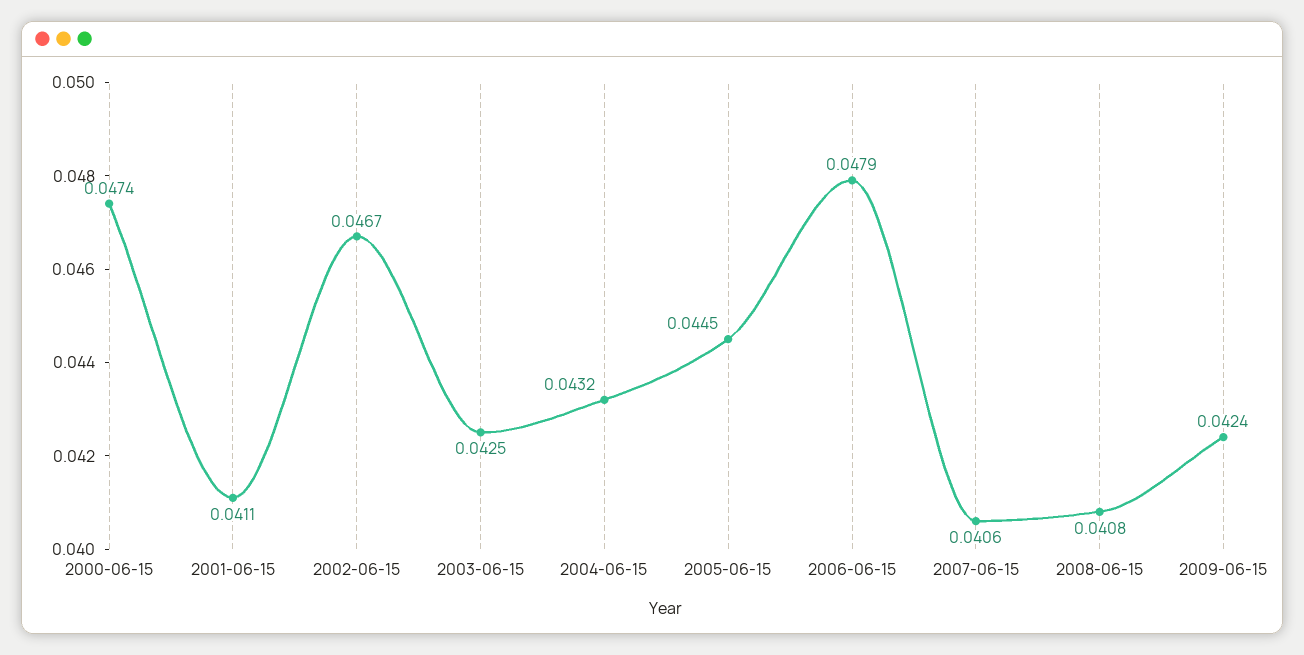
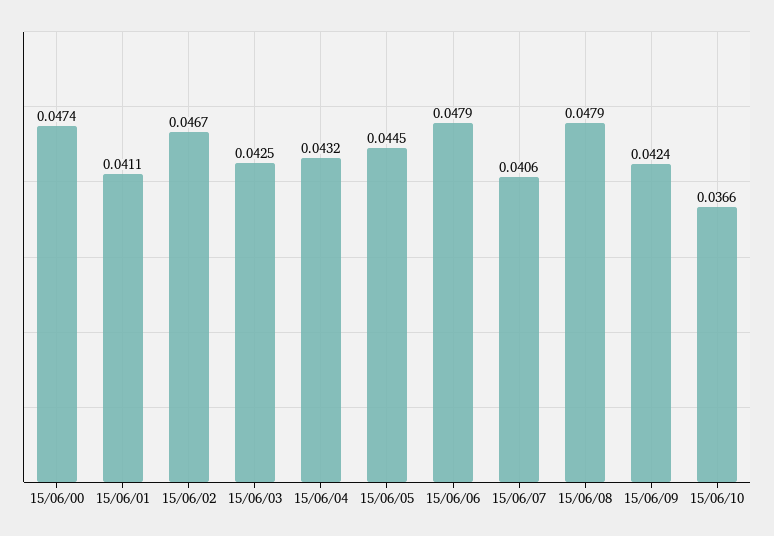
2008-06-15: 0.0408 -> 0.0479
15/06/10: none -> 0.0366

